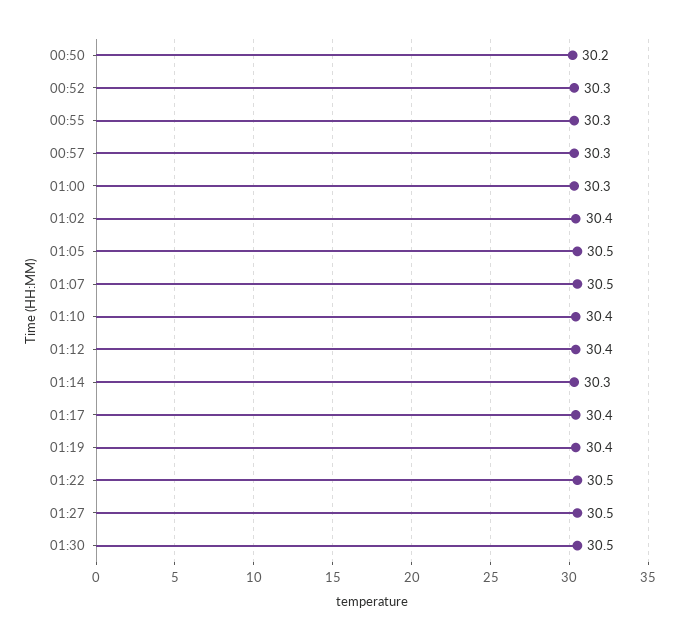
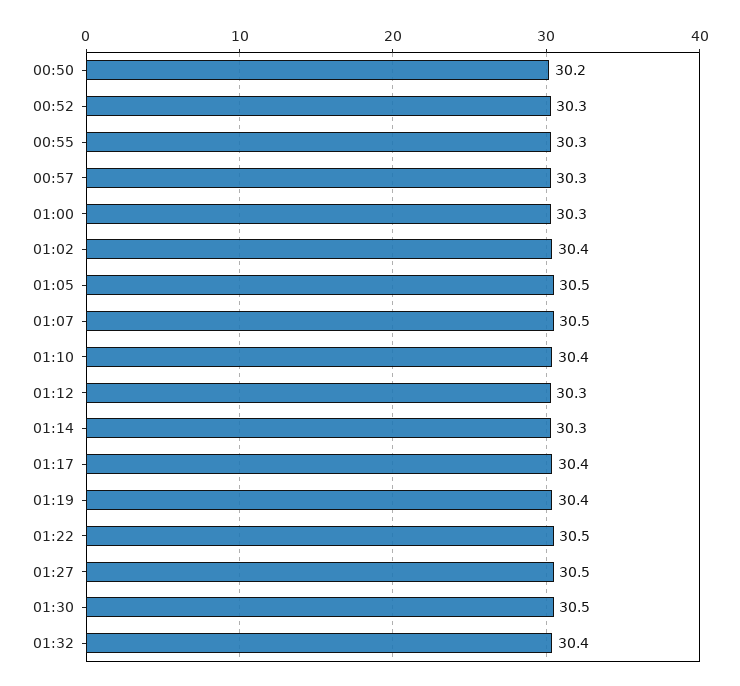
01:12: 30.4 -> 30.3
01:32: none -> 30.4

